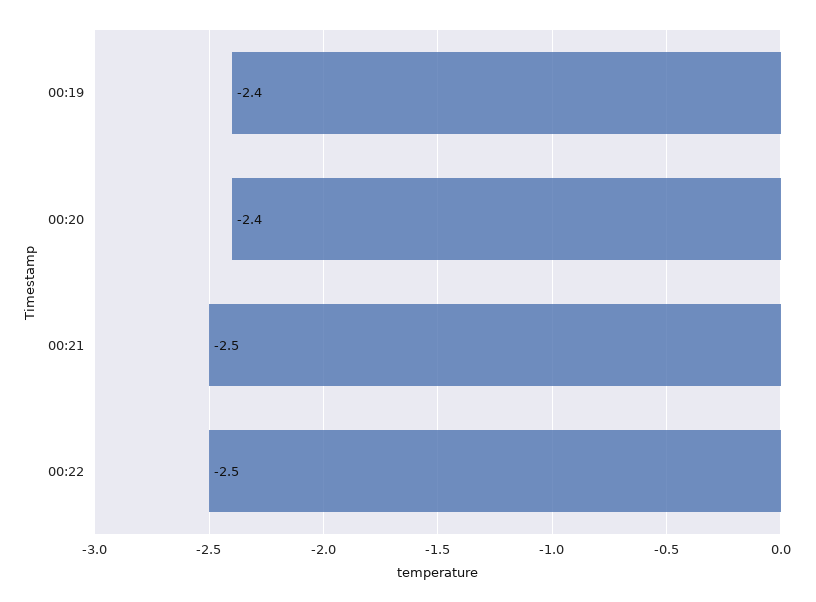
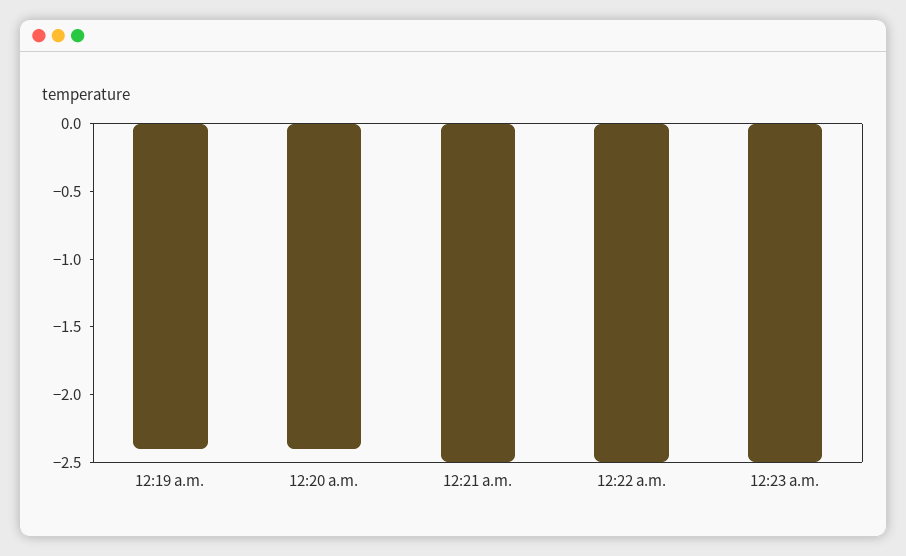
12:23 a.m.: none -> -2.5

